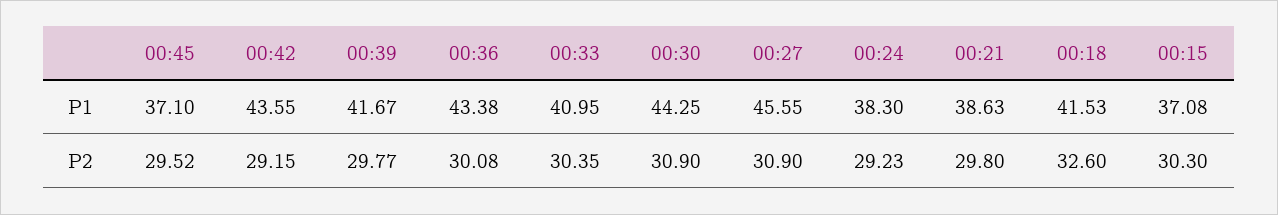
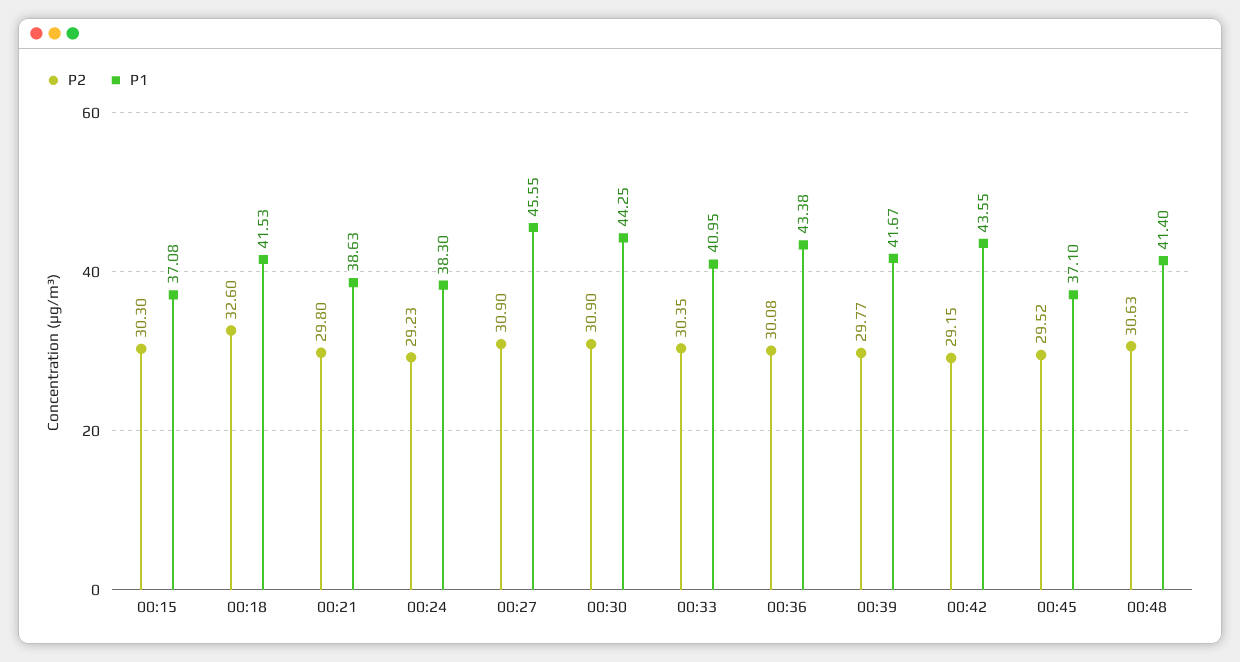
P2, 00:48: none -> 30.63
P1, 00:48: none -> 41.4

